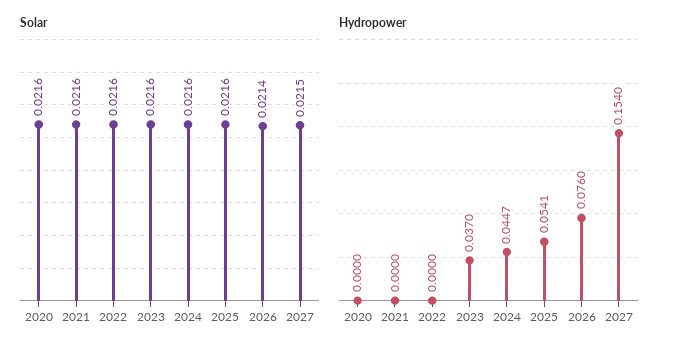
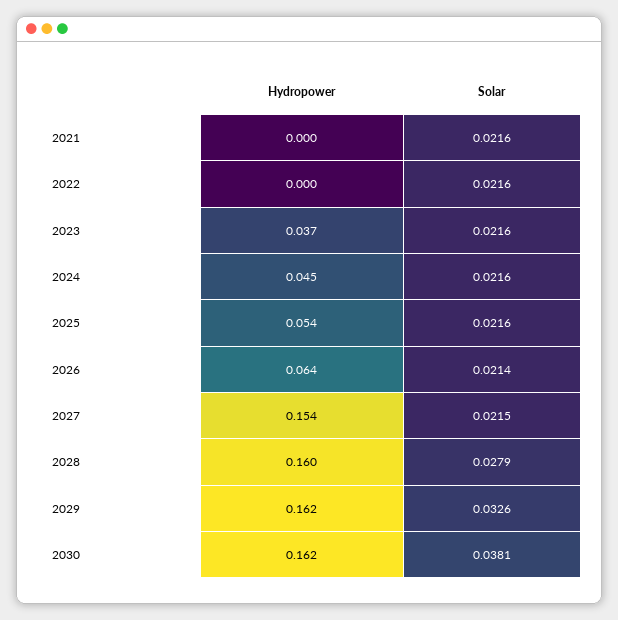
Solar, 2020: 0.0216 -> none
Hydropower, 2020: 0 -> none
Hydropower, 2026: 0.076 -> 0.064
Hydropower, 2028: none -> 0.16
Solar, 2028: none -> 0.0279
Hydropower, 2029: none -> 0.162
Solar, 2029: none -> 0.0326
Hydropower, 2030: none -> 0.162
Solar, 2030: none -> 0.0381

